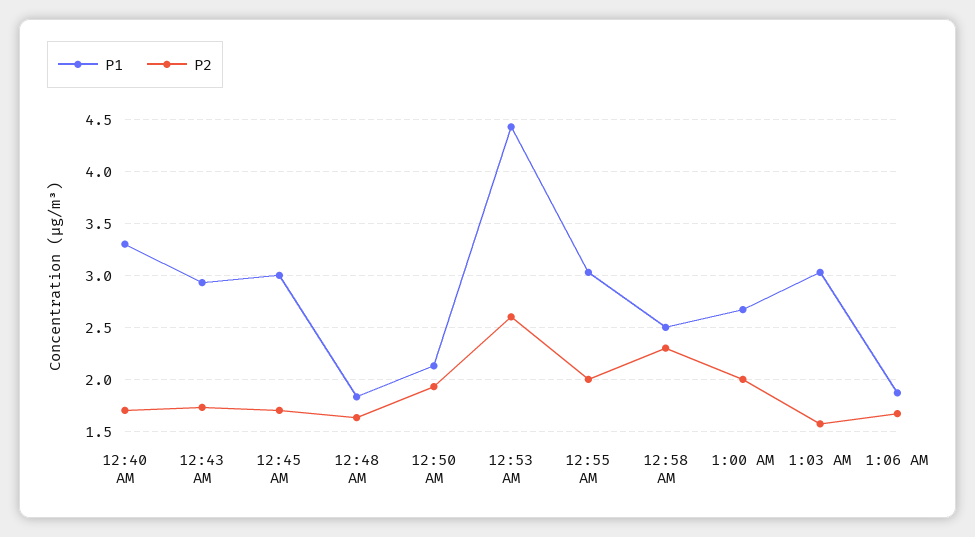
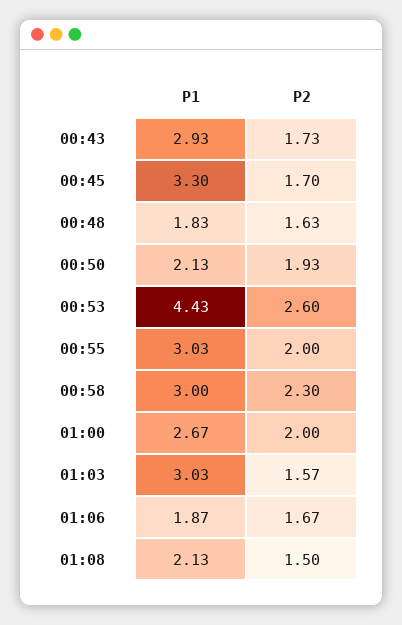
P1, 12:40 AM: 3.3 -> none
P2, 12:40 AM: 1.7 -> none
P1, 12:45 AM: 3 -> 3.3
P1, 12:58 AM: 2.5 -> 3
P1, 01:08: none -> 2.13
P2, 01:08: none -> 1.5

